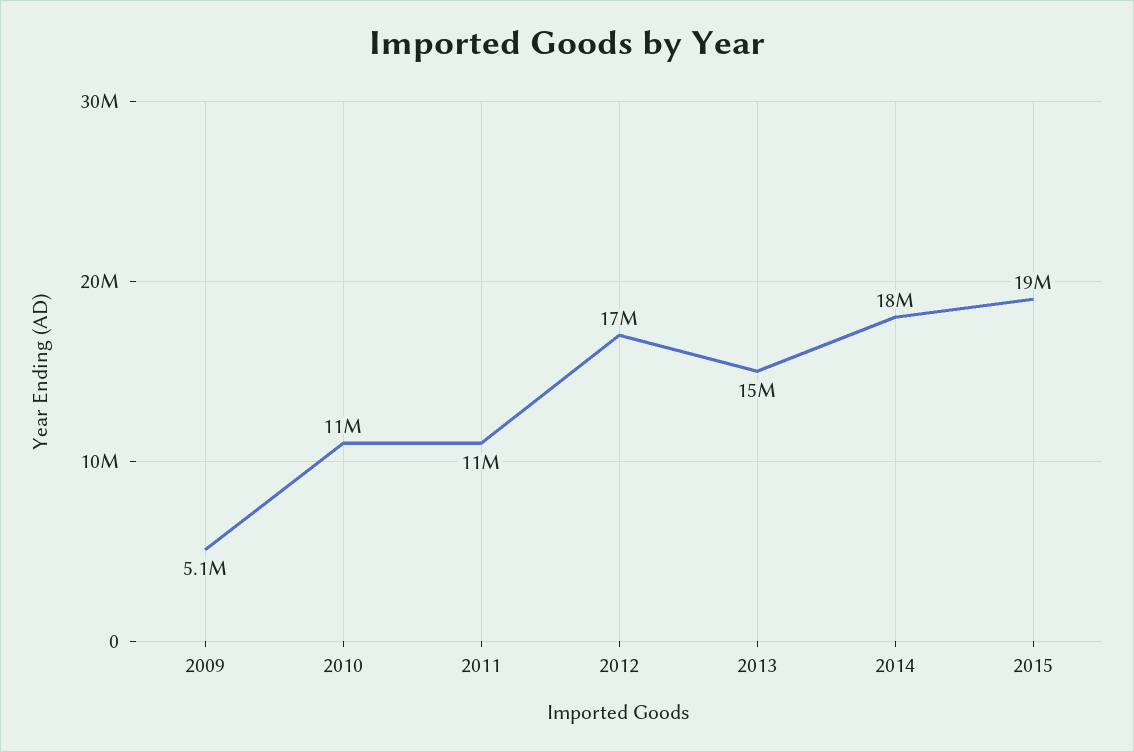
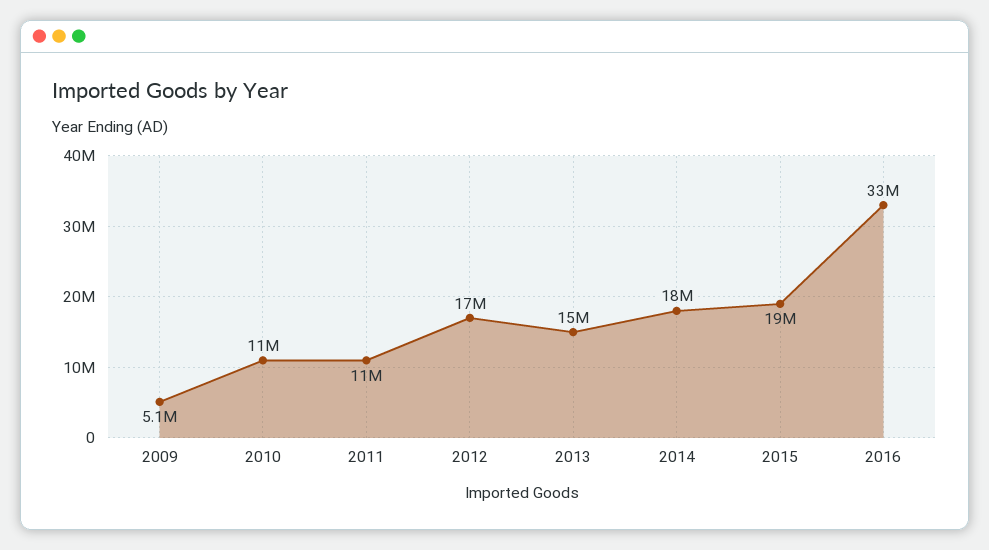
2016: none -> 33000000

